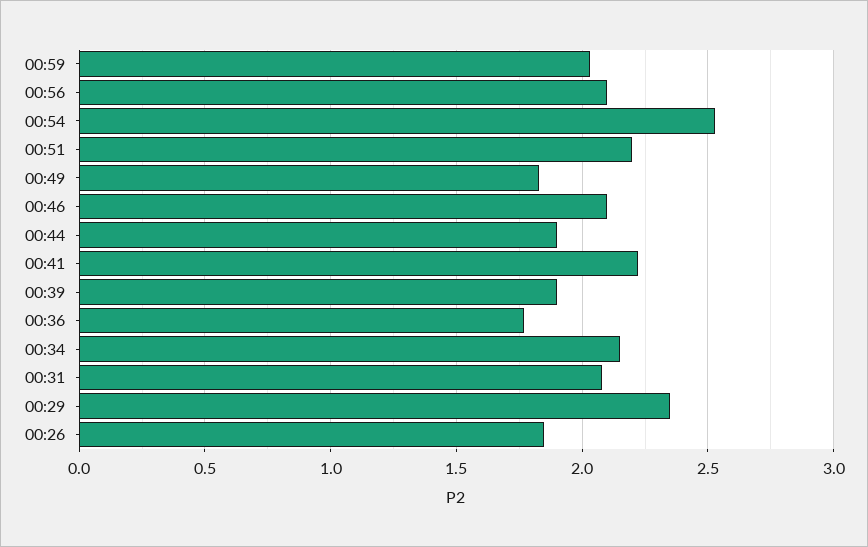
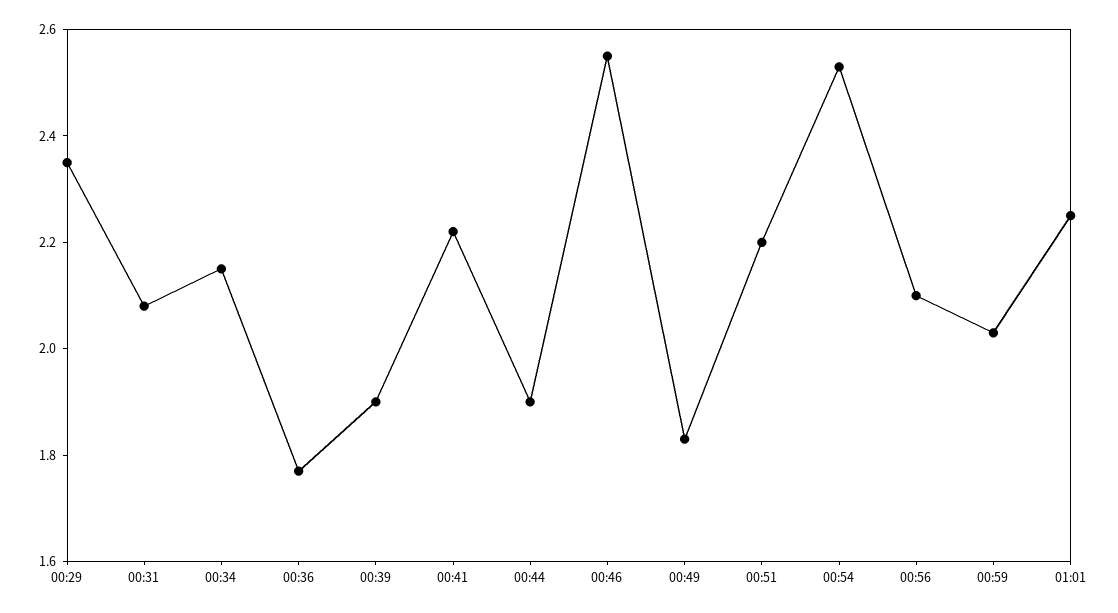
00:46: 2.1 -> 2.55
00:26: 1.85 -> none
01:01: none -> 2.25

